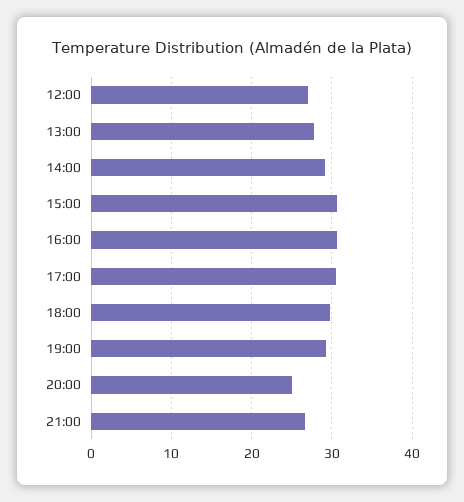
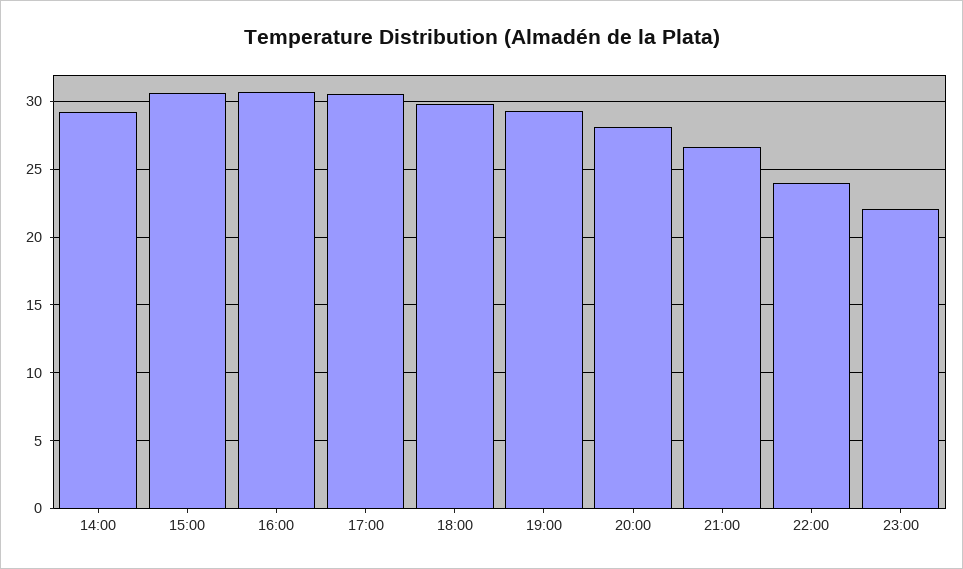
12:00: 27 -> none
13:00: 28 -> none
20:00: 25 -> 28
22:00: none -> 24
23:00: none -> 22

